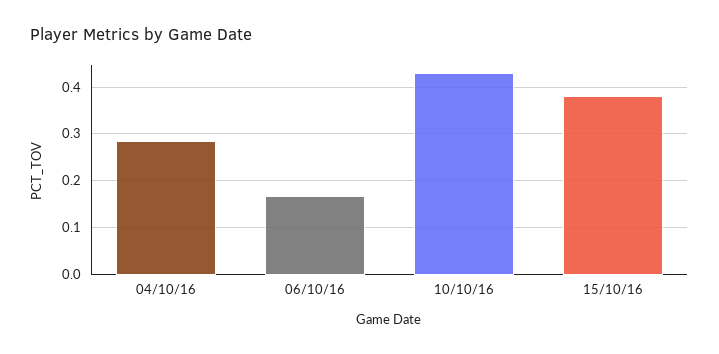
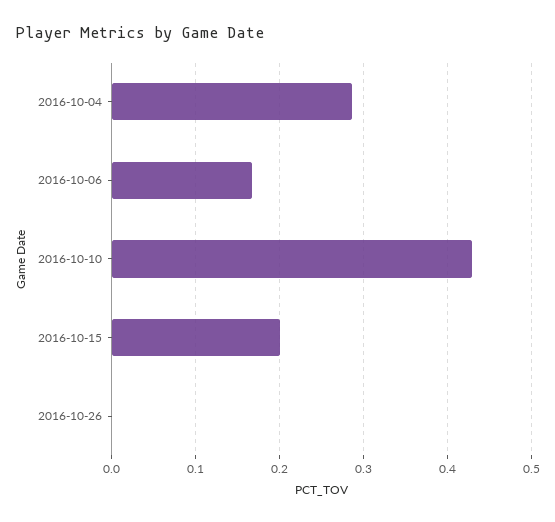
15/10/16: 0.38 -> 0.2
2016-10-26: none -> 0

